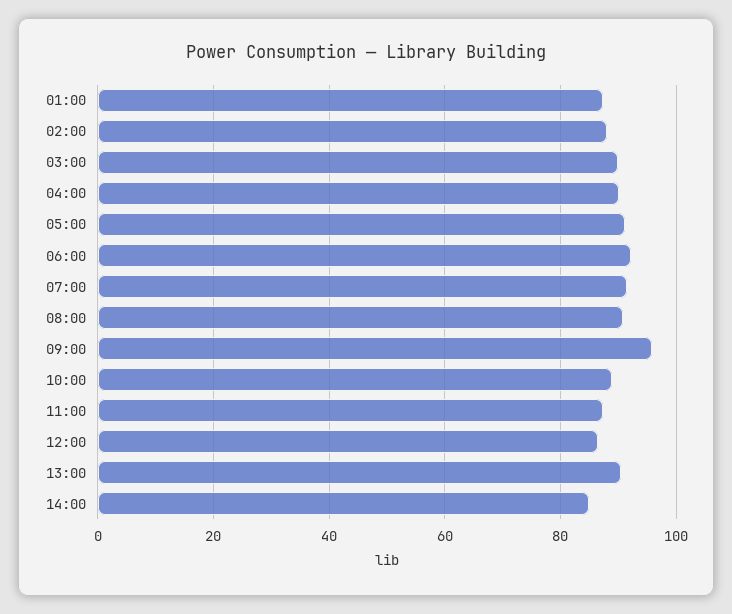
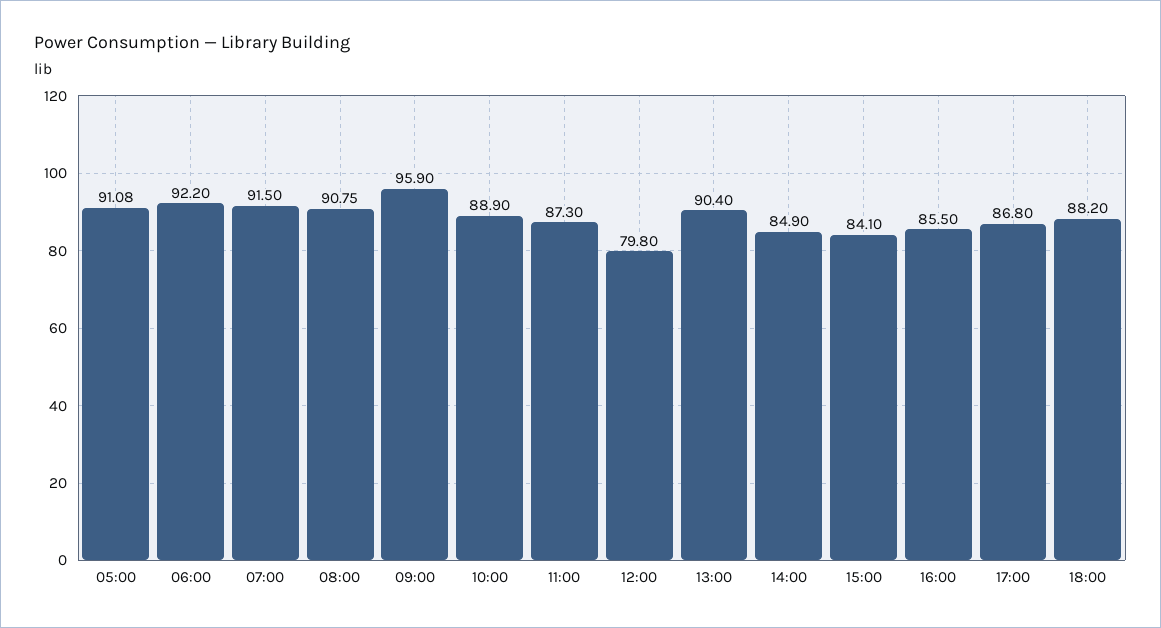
01:00: 88 -> none
02:00: 88 -> none
03:00: 90 -> none
04:00: 90 -> none
12:00: 86 -> 79.8
15:00: none -> 84.1
16:00: none -> 85.5
17:00: none -> 86.8
18:00: none -> 88.2

